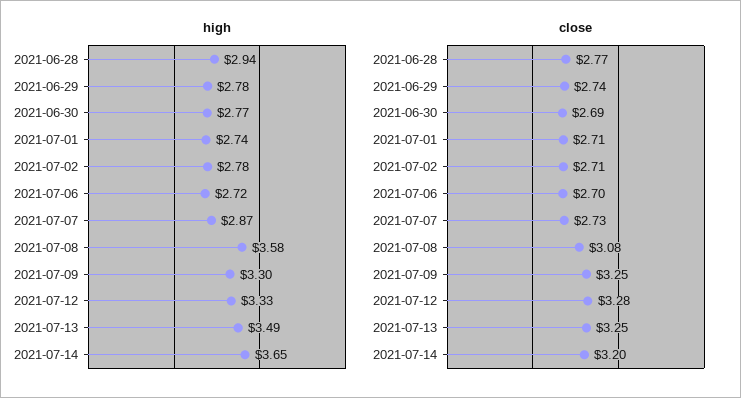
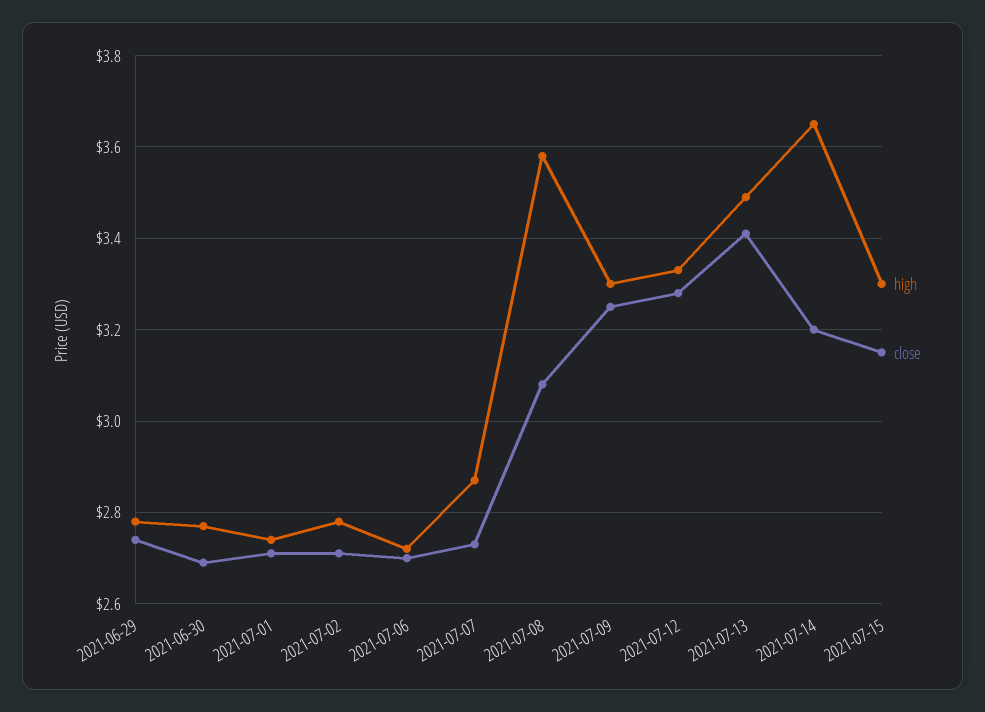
high, 2021-06-28: 2.94 -> none
close, 2021-06-28: 2.77 -> none
close, 2021-07-13: 3.25 -> 3.4
high, 2021-07-15: none -> 3.3
close, 2021-07-15: none -> 3.15

